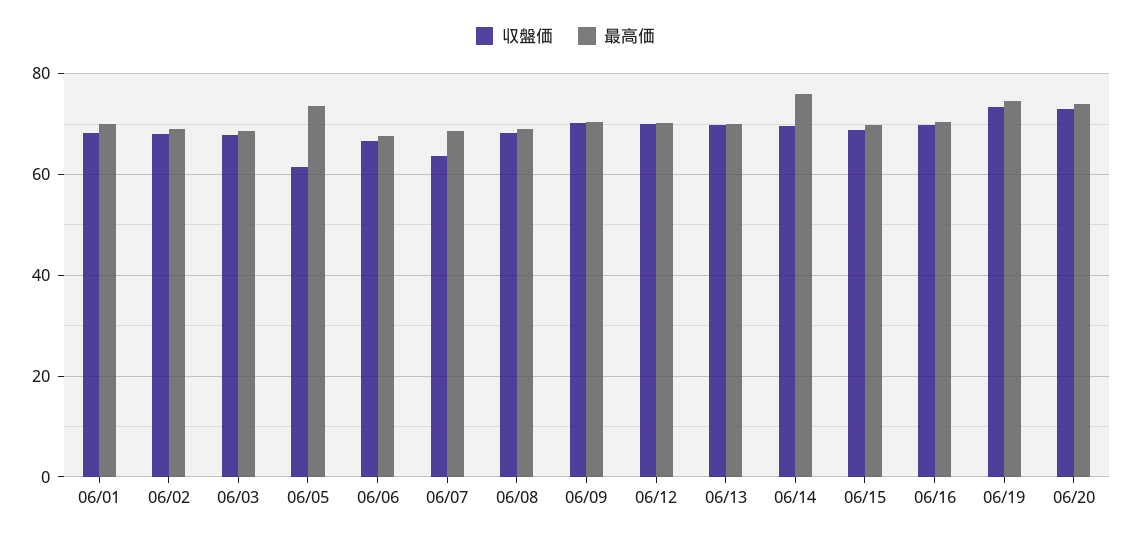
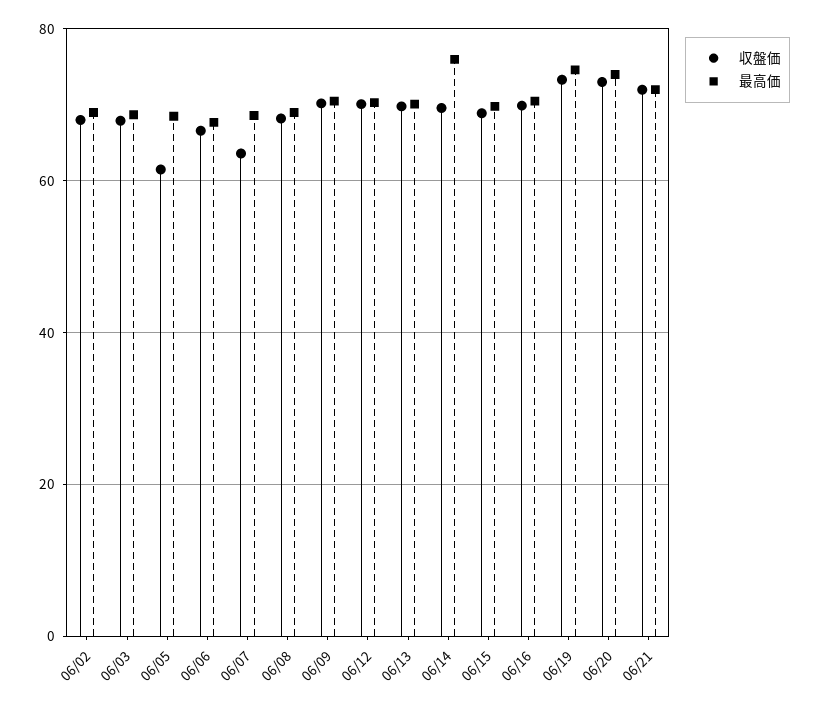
収盤価, 06/01: 68 -> none
最高価, 06/01: 70 -> none
最高価, 06/05: 74 -> 68
収盤価, 06/21: none -> 72
最高価, 06/21: none -> 72

